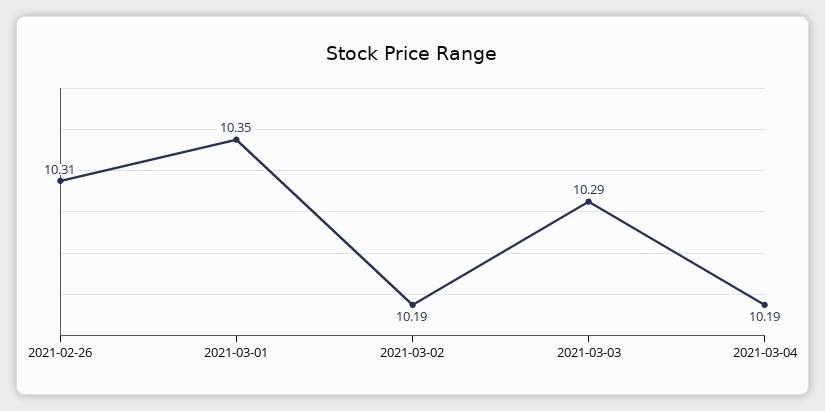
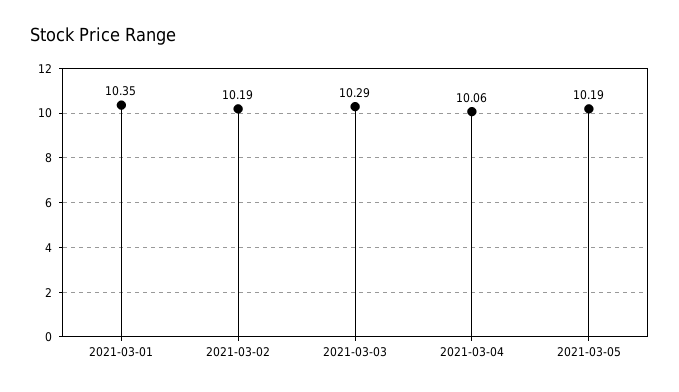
2021-02-26: 10.31 -> none
2021-03-04: 10.19 -> 10.06
2021-03-05: none -> 10.19

